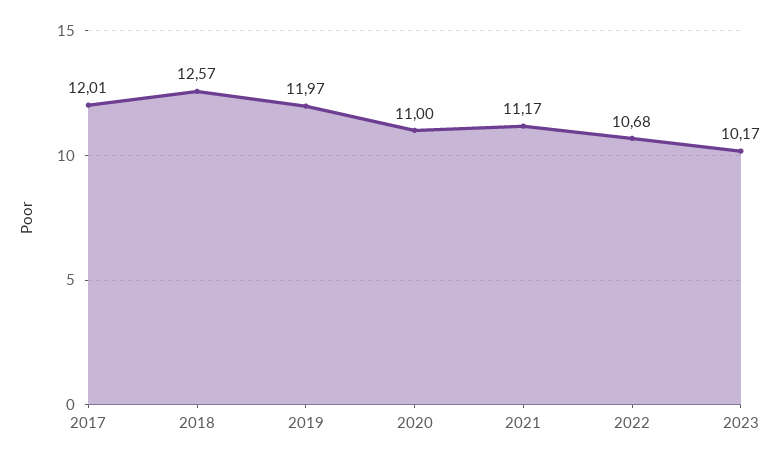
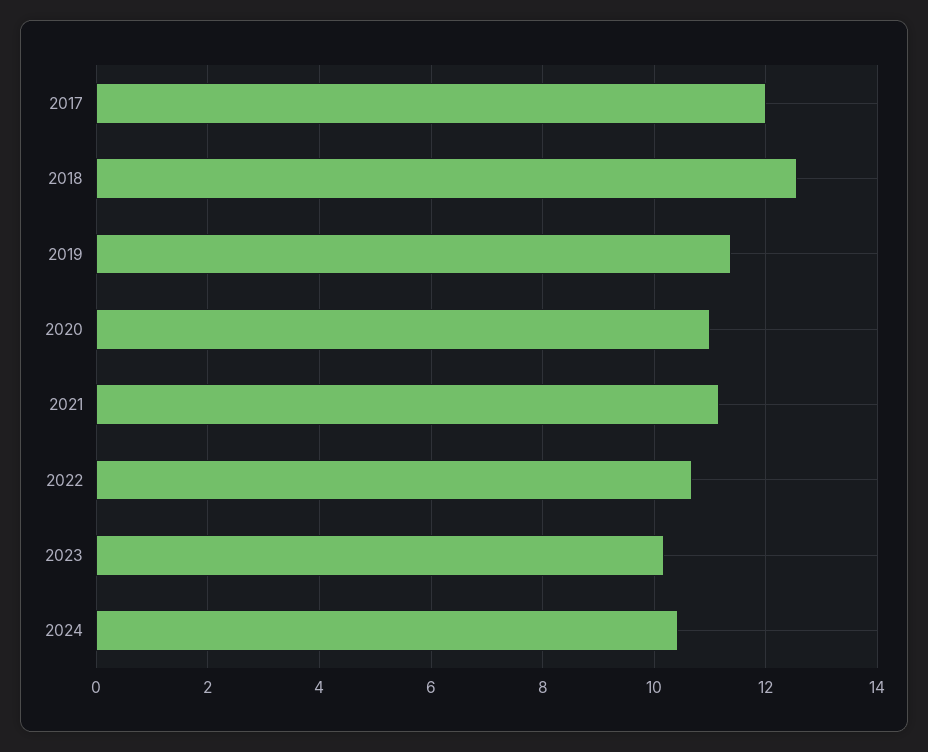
2019: 11.97 -> 11.4
2024: none -> 10.4

